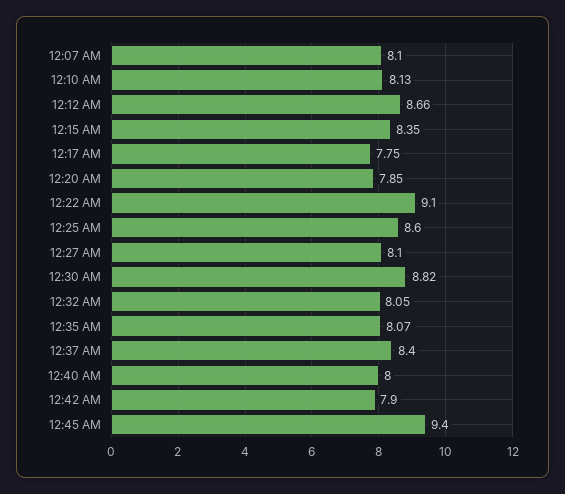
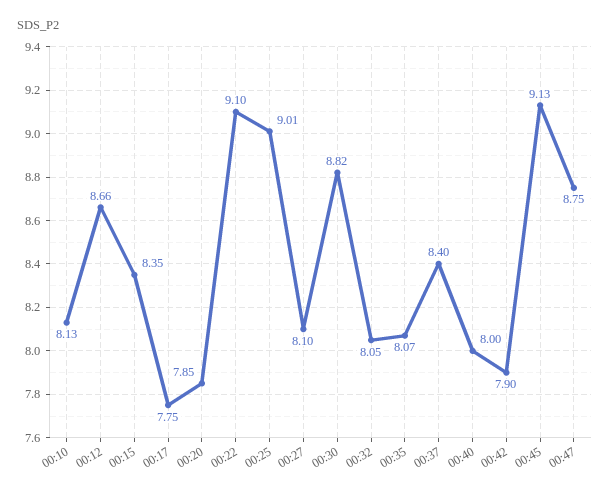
12:07 AM: 8.1 -> none
12:25 AM: 8.6 -> 9.01
12:45 AM: 9.4 -> 9.13
00:47: none -> 8.75

